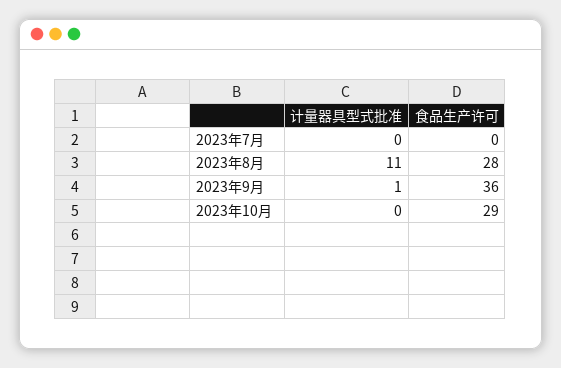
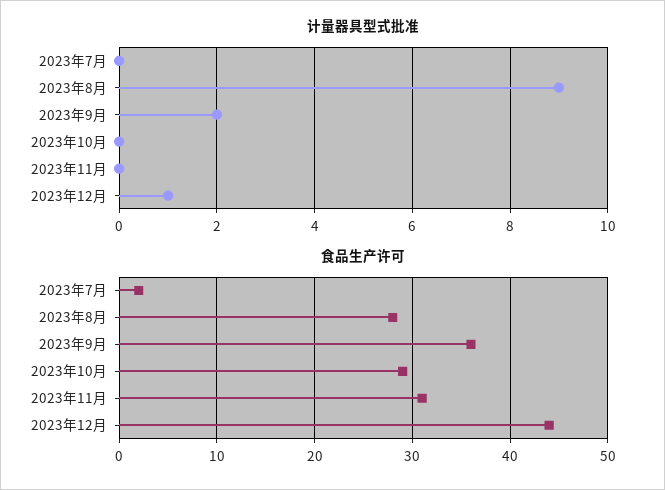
食品生产许可, 2023年7月: 0 -> 2
计量器具型式批准, 2023年8月: 11 -> 9
计量器具型式批准, 2023年9月: 1 -> 2
计量器具型式批准, 2023年11月: none -> 0
计量器具型式批准, 2023年12月: none -> 1
食品生产许可, 2023年11月: none -> 31
食品生产许可, 2023年12月: none -> 44

